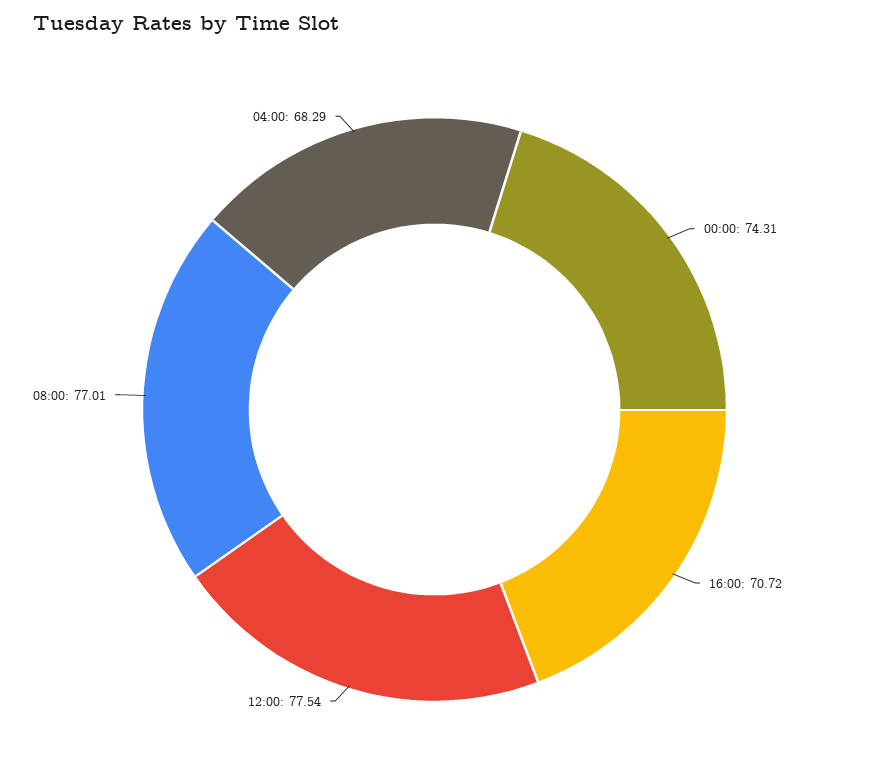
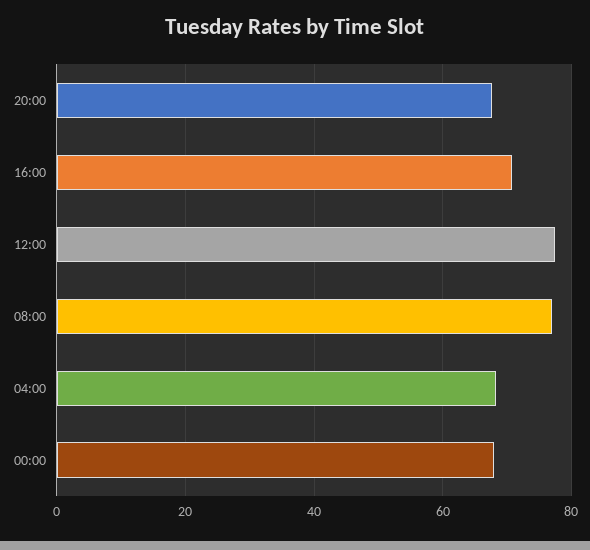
00:00: 74.31 -> 68
20:00: none -> 68

